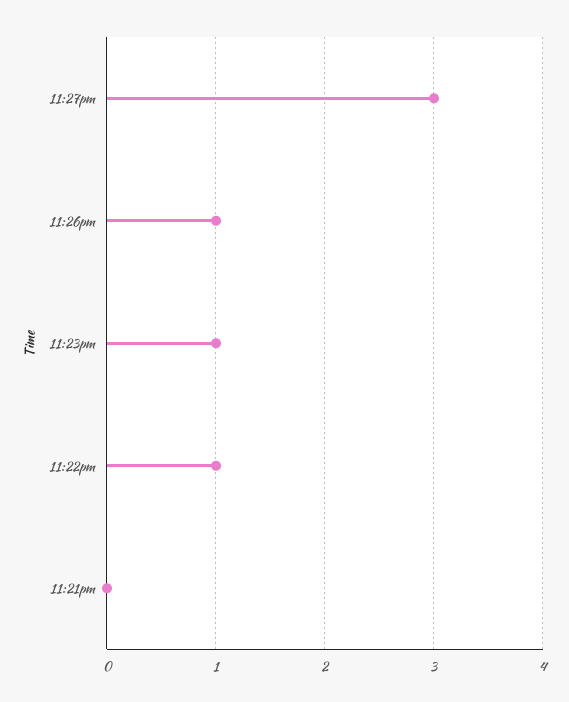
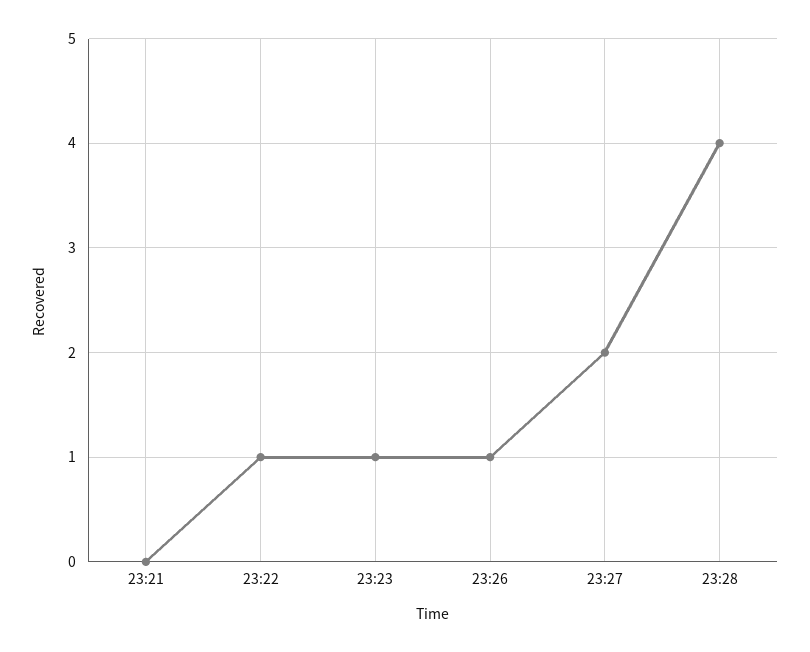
11:27pm: 3 -> 2
23:28: none -> 4

